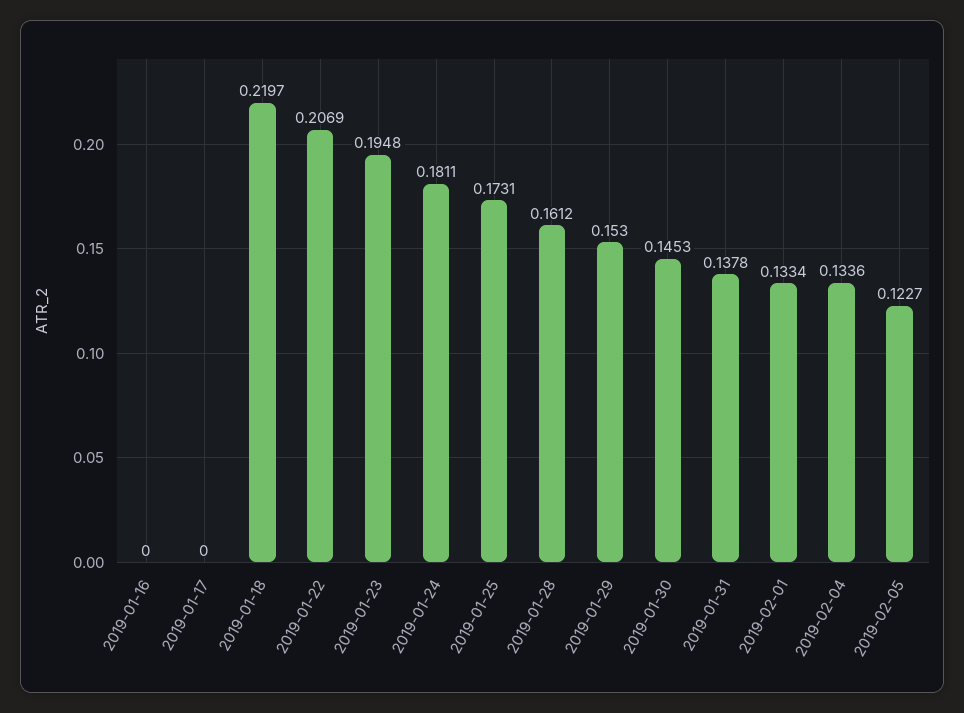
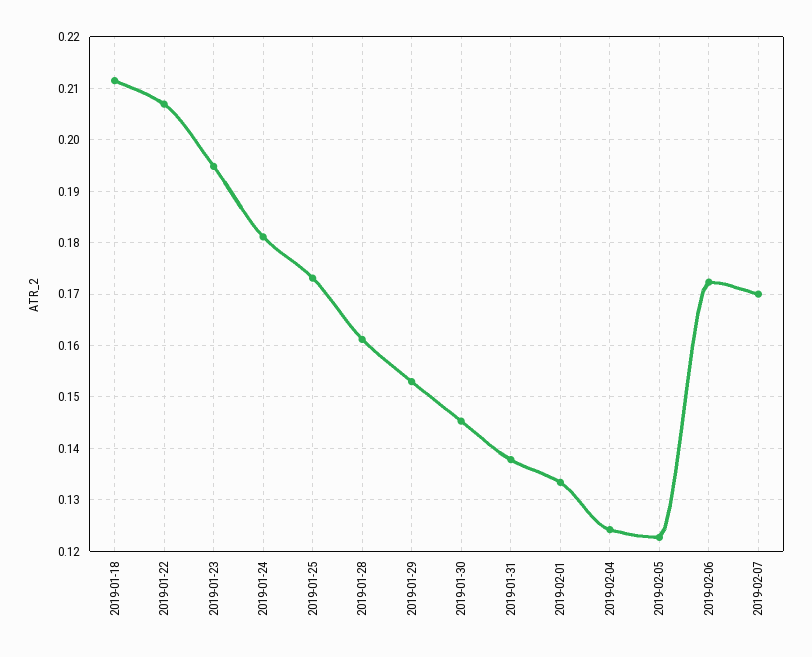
2019-01-16: 0 -> none
2019-01-17: 0 -> none
2019-01-18: 0.2197 -> 0.212
2019-02-04: 0.1336 -> 0.124
2019-02-06: none -> 0.172
2019-02-07: none -> 0.17

